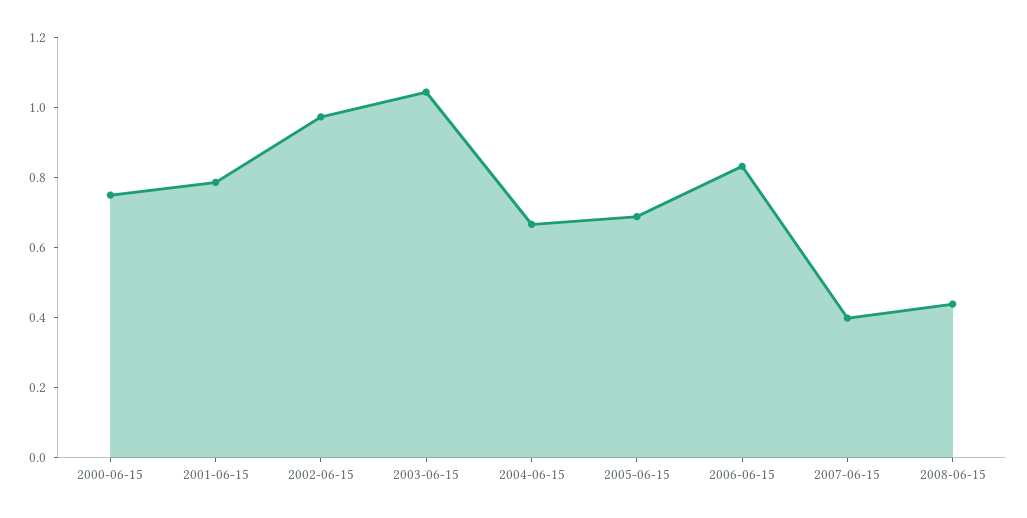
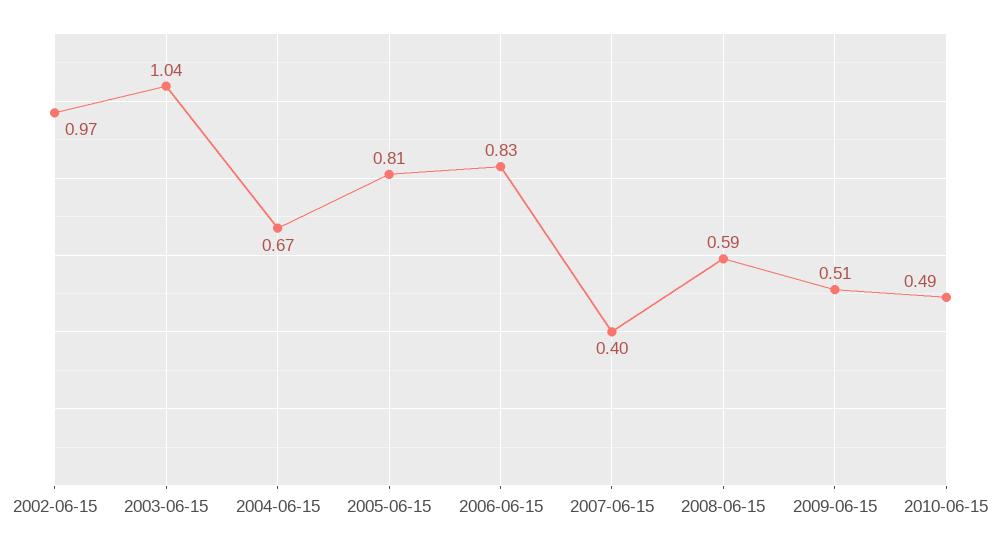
2000-06-15: 0.75 -> none
2001-06-15: 0.8 -> none
2005-06-15: 0.7 -> 0.81
2008-06-15: 0.45 -> 0.59
2009-06-15: none -> 0.51
2010-06-15: none -> 0.49

